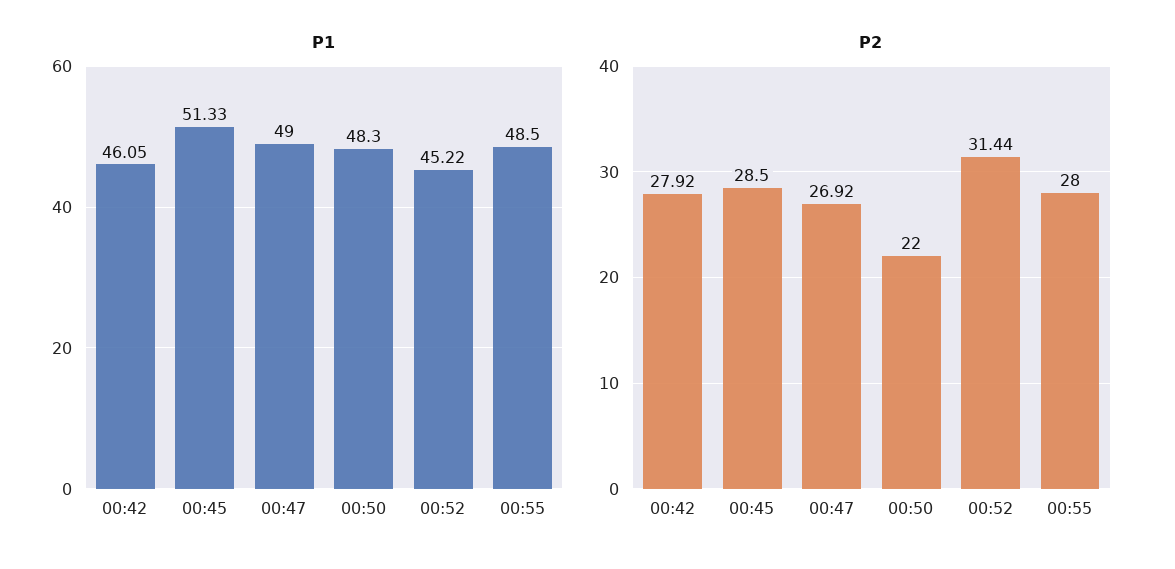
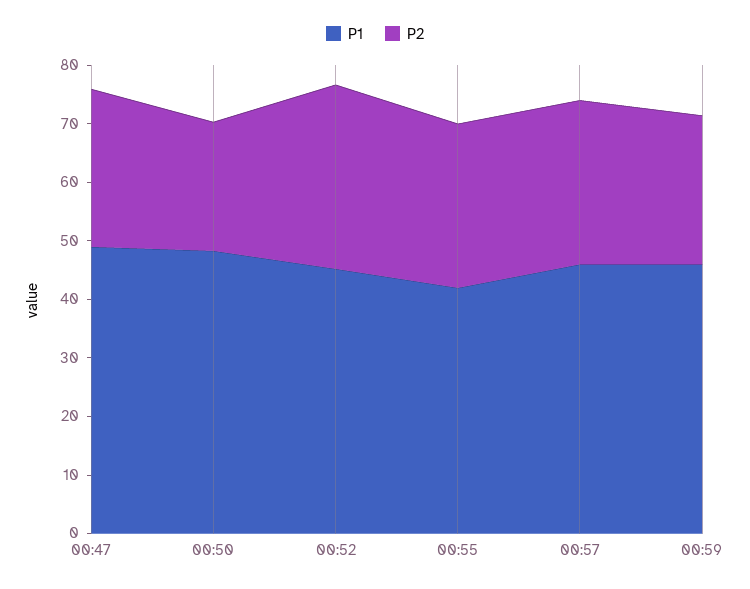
P1, 00:42: 46.05 -> none
P1, 00:45: 51.33 -> none
P1, 00:55: 48.5 -> 42
P2, 00:42: 27.92 -> none
P2, 00:45: 28.5 -> none
P1, 00:57: none -> 46
P2, 00:57: none -> 28
P1, 00:59: none -> 46
P2, 00:59: none -> 26

